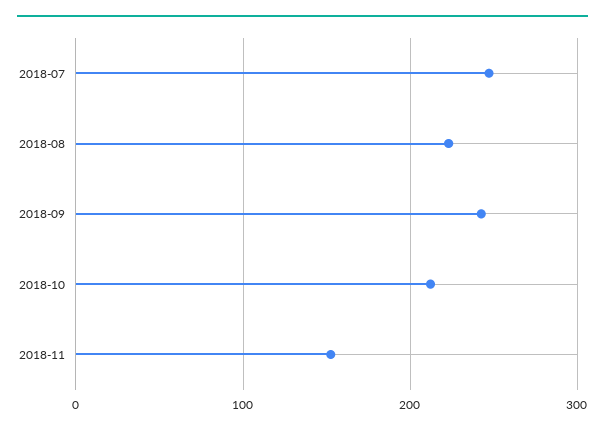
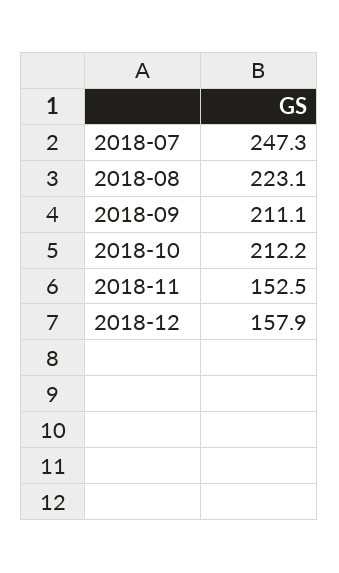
2018-09: 240 -> 211.1
2018-12: none -> 157.9

